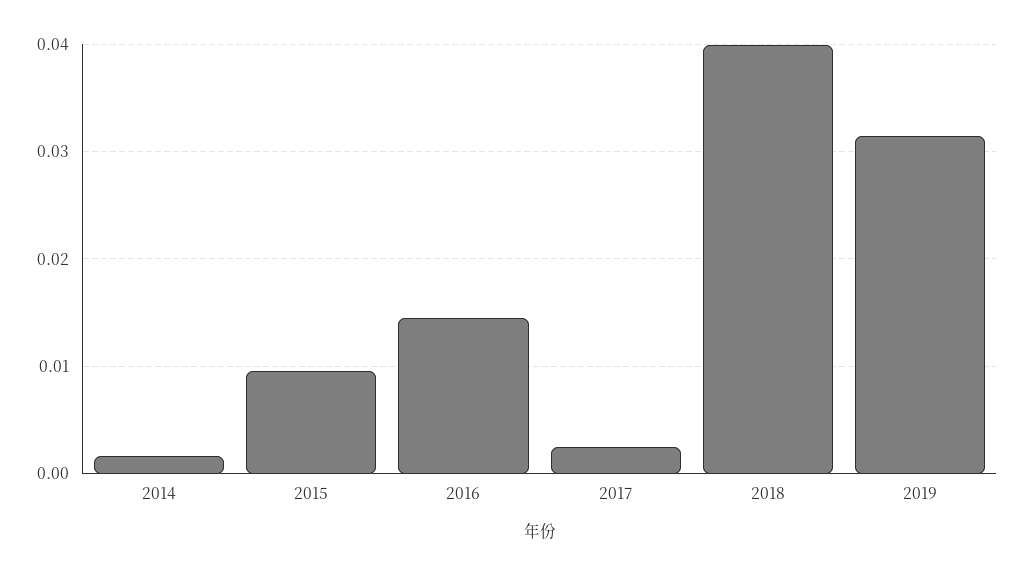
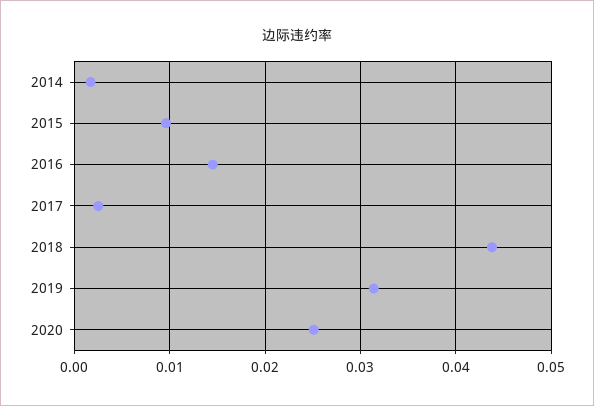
2018: 0.04 -> 0.044
2020: none -> 0.025

